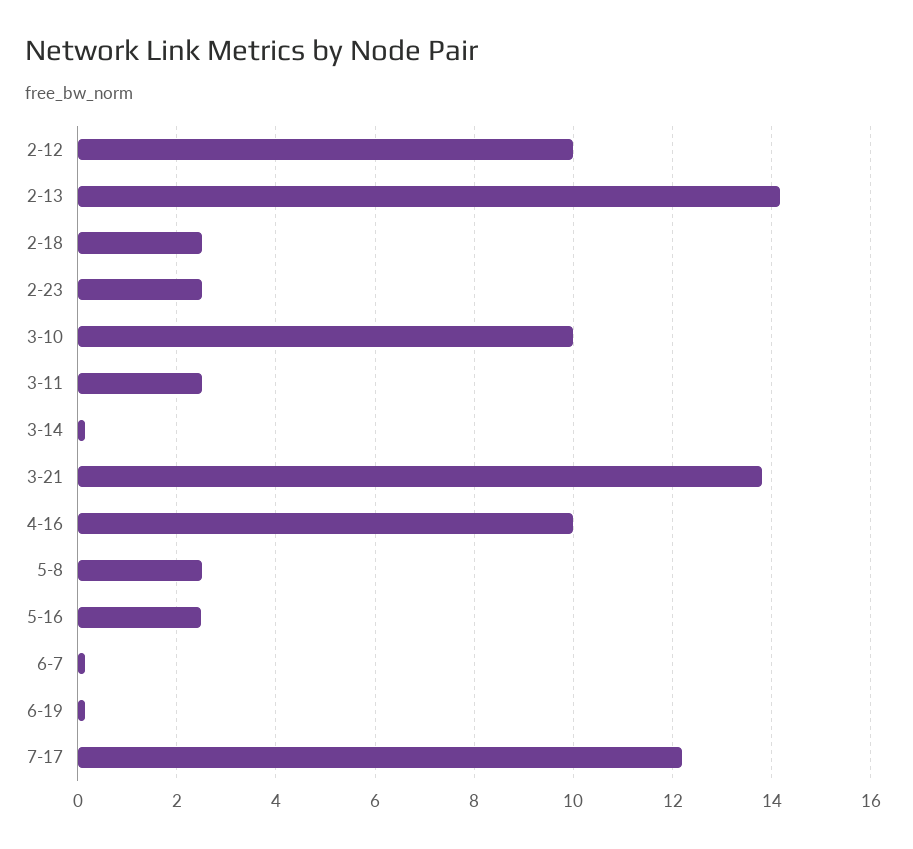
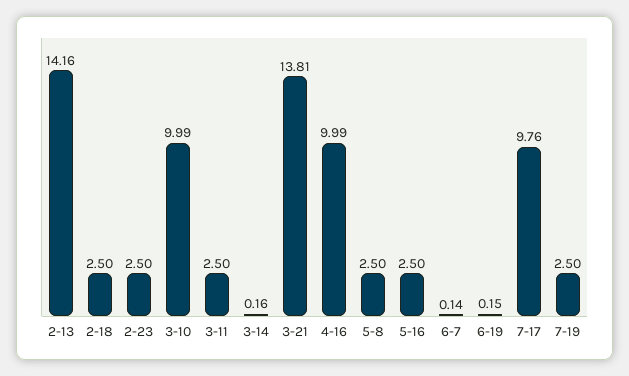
2-12: 10 -> none
7-17: 12.2 -> 9.76
7-19: none -> 2.5

